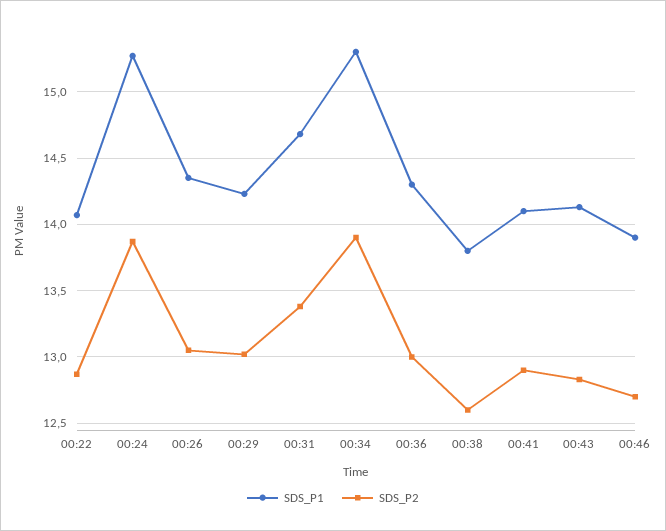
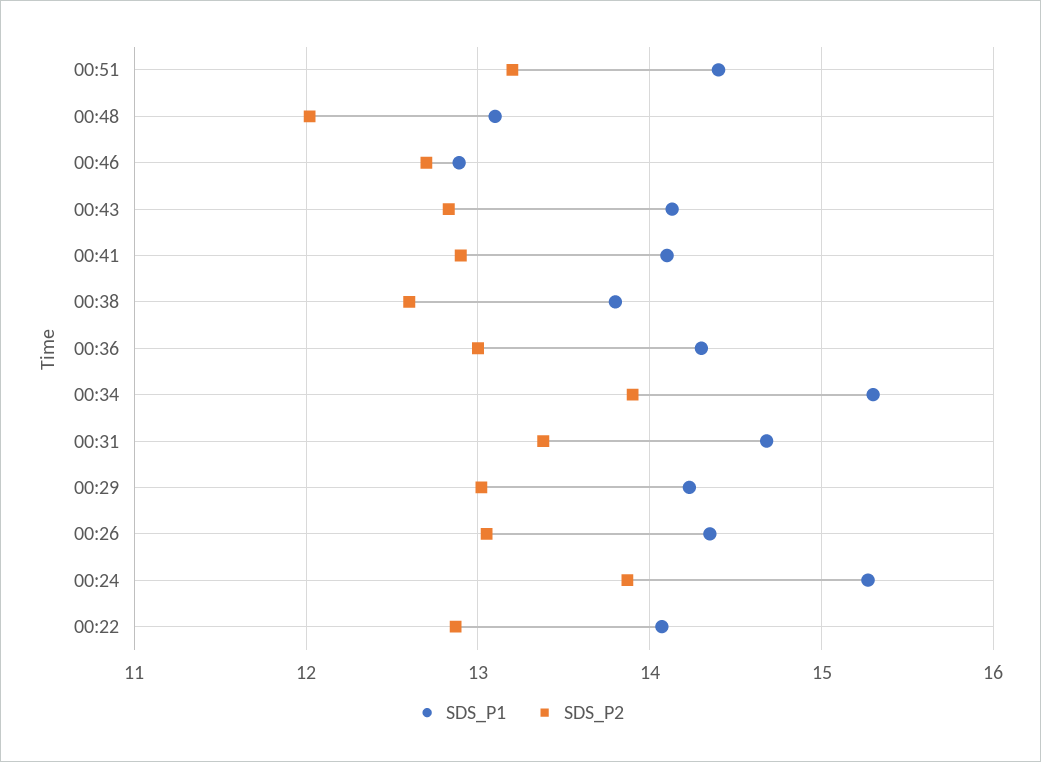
SDS_P1, 00:46: 13.9 -> 12.9
SDS_P1, 00:51: none -> 14.4
SDS_P2, 00:51: none -> 13.2
SDS_P1, 00:48: none -> 13.1
SDS_P2, 00:48: none -> 12

